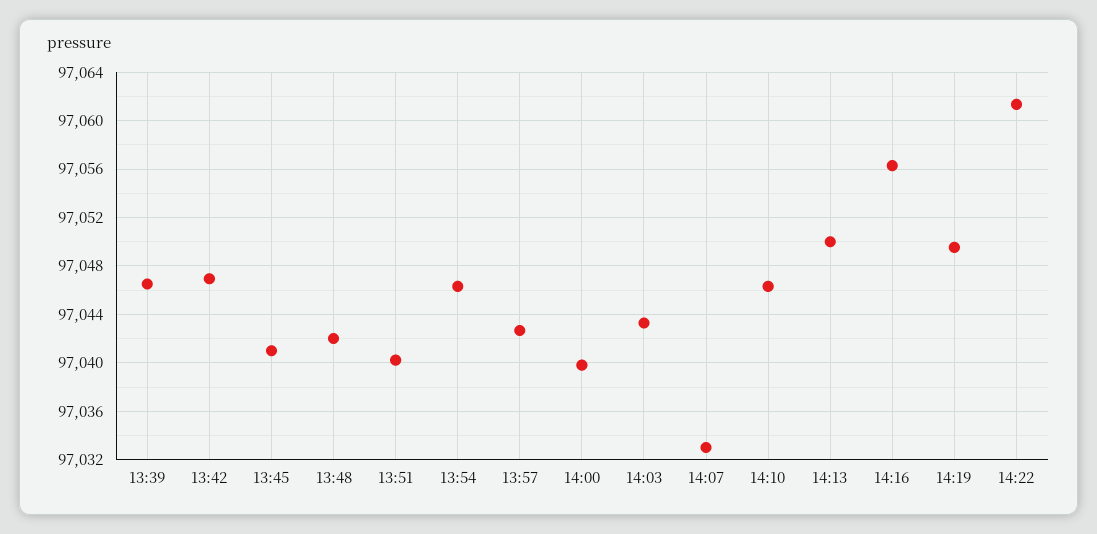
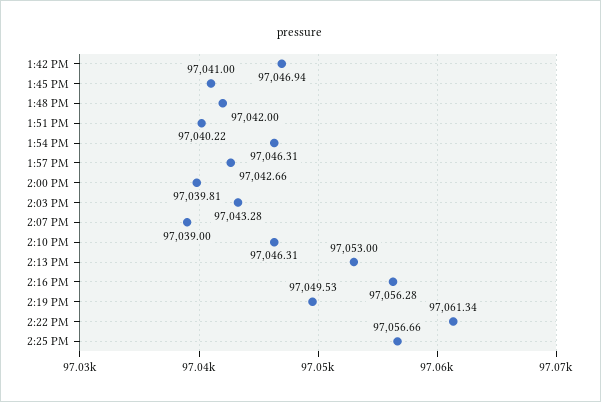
13:39: 97046.5 -> none
14:07: 97033 -> 97039
14:13: 97050 -> 97053
2:25 PM: none -> 97056.66

